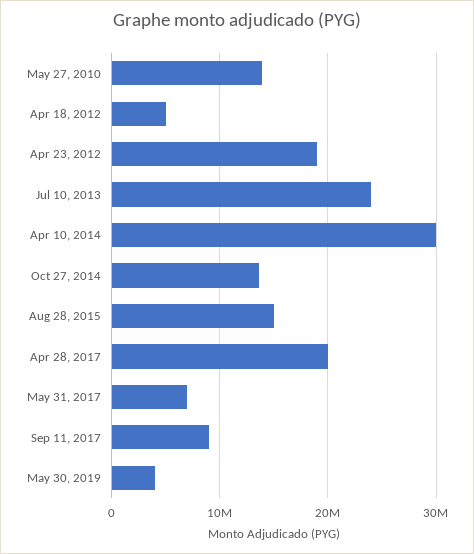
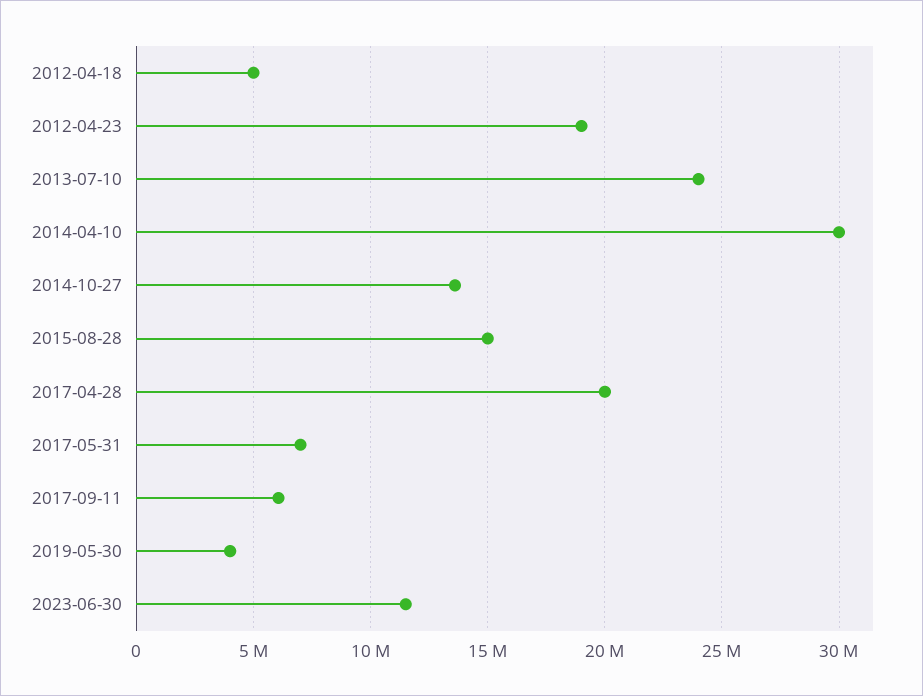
May 27, 2010: 14000000 -> none
Sep 11, 2017: 9000000 -> 6000000
2023-06-30: none -> 11500000

